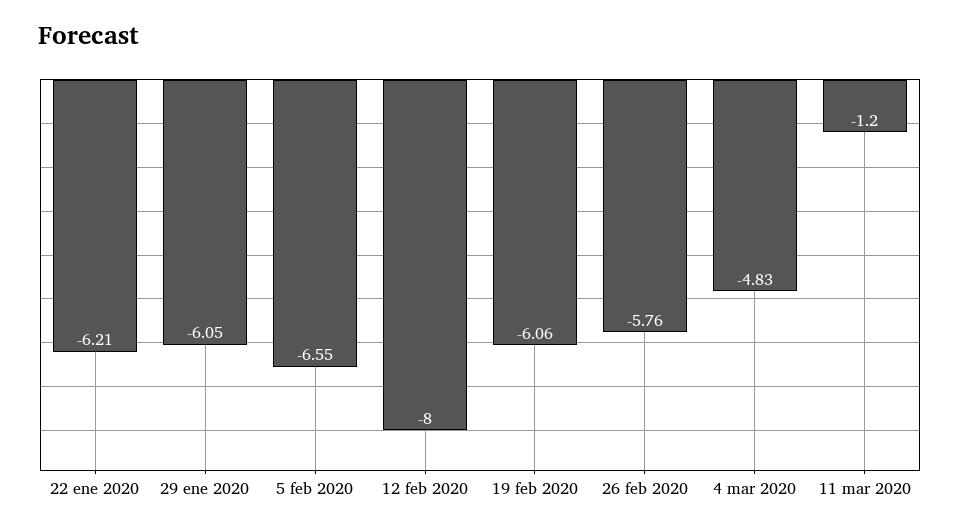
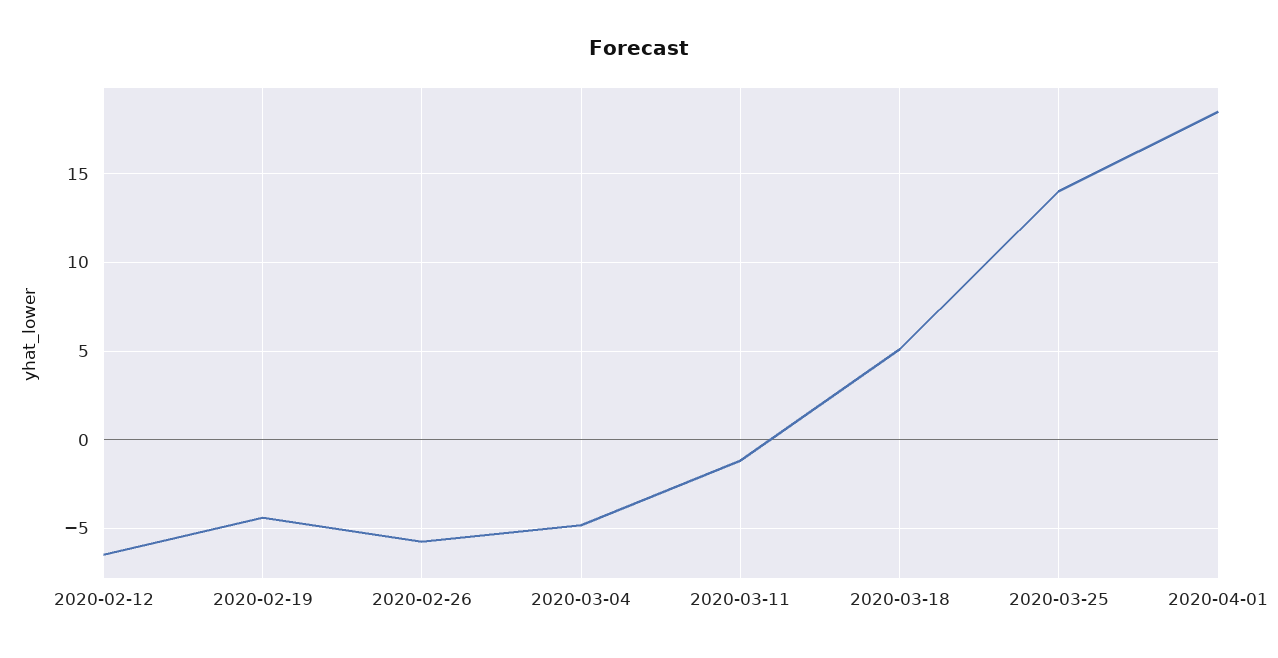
22 ene 2020: -6.21 -> none
29 ene 2020: -6.05 -> none
5 feb 2020: -6.55 -> none
12 feb 2020: -8 -> -6.5
19 feb 2020: -6.06 -> -4.5
2020-03-18: none -> 5
2020-03-25: none -> 14
2020-04-01: none -> 18.5

